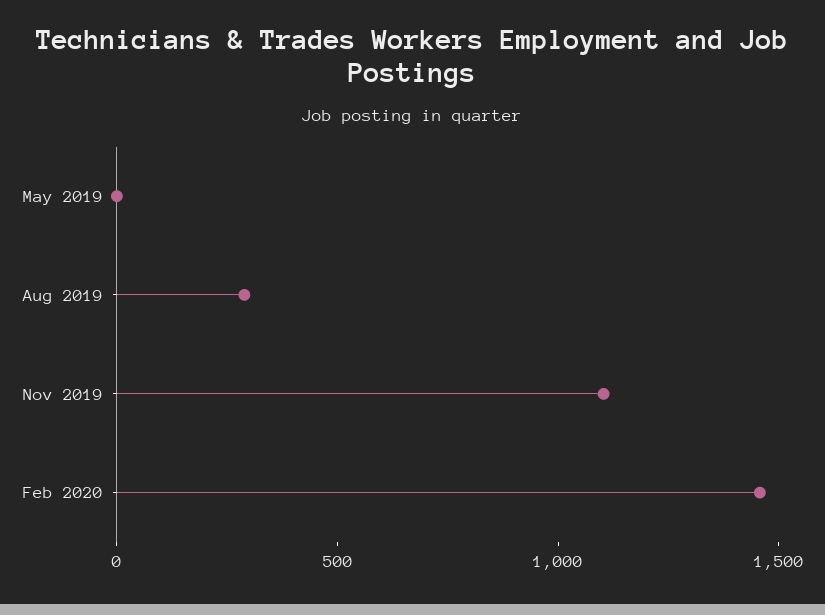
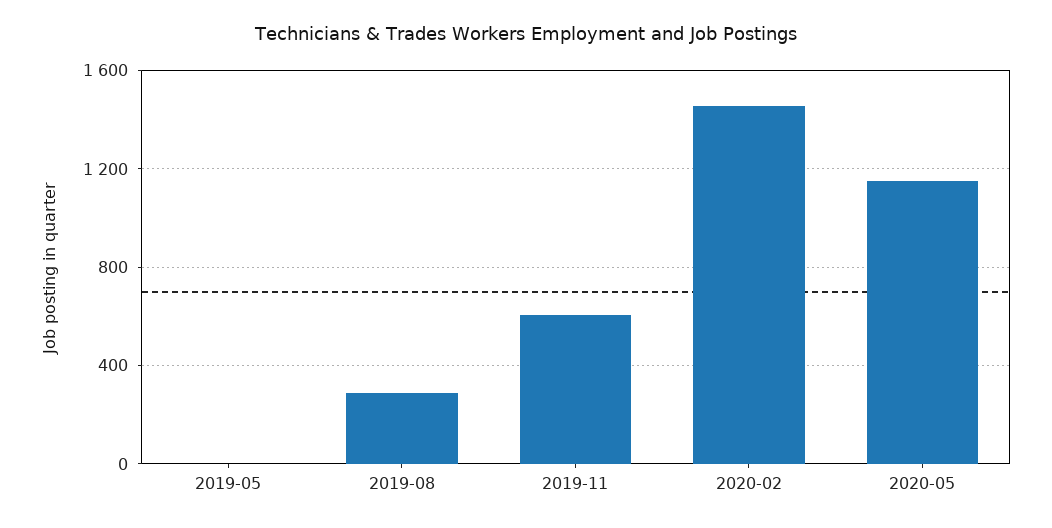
Nov 2019: 1100 -> 600
2020-05: none -> 1150

